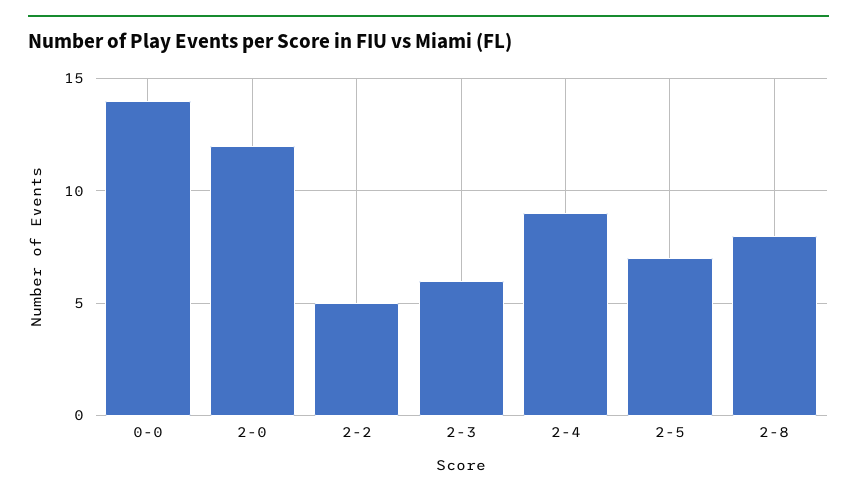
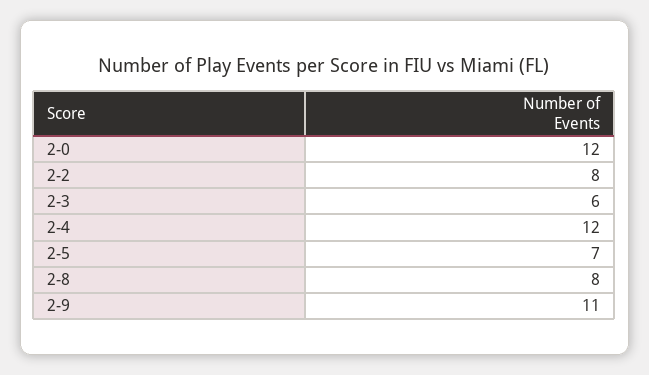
0-0: 14 -> none
2-2: 5 -> 8
2-4: 9 -> 12
2-9: none -> 11

